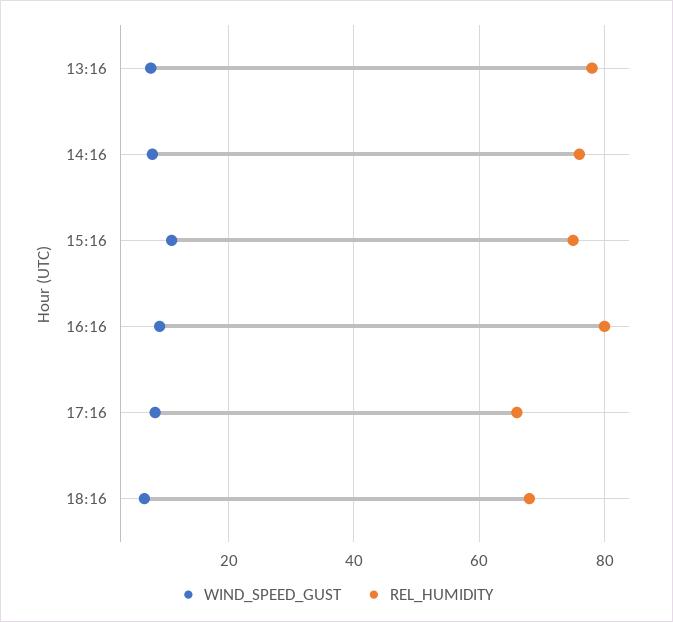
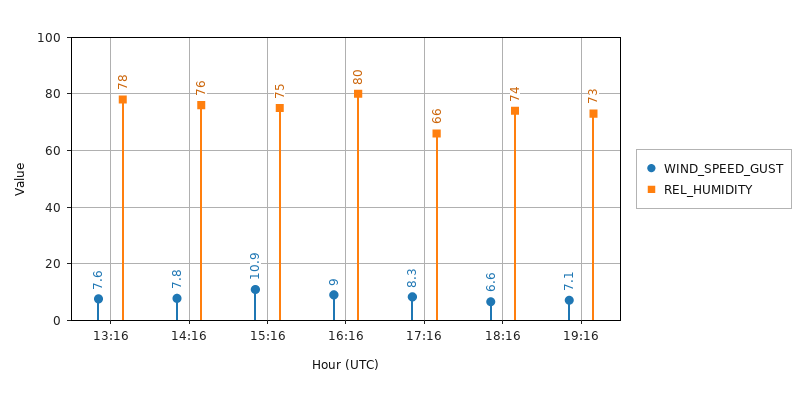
REL_HUMIDITY, 18:16: 68 -> 74
WIND_SPEED_GUST, 19:16: none -> 7.1
REL_HUMIDITY, 19:16: none -> 73

